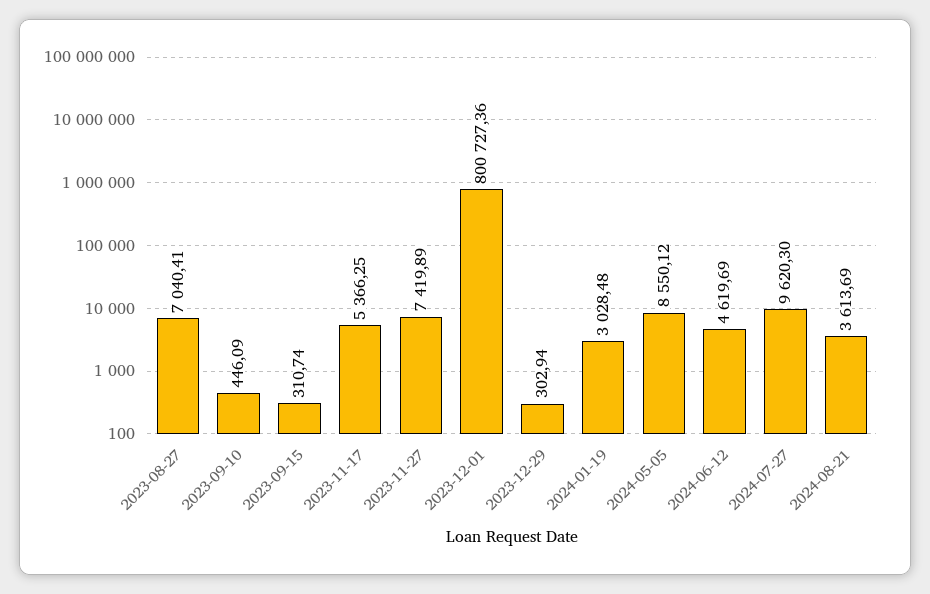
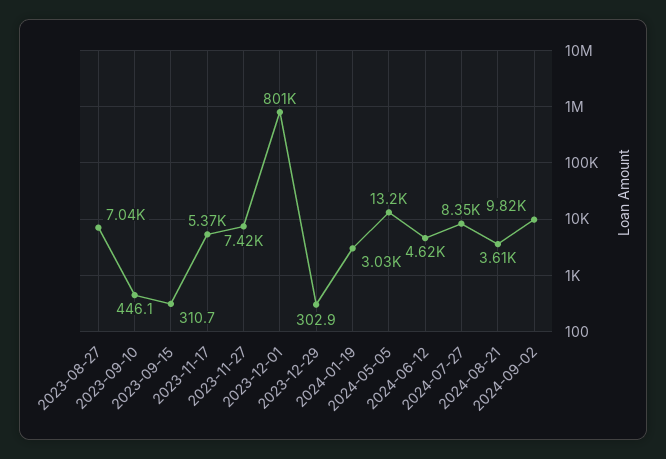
2024-05-05: 8550.12 -> 13200
2024-07-27: 9620.3 -> 8350
2024-09-02: none -> 9820

